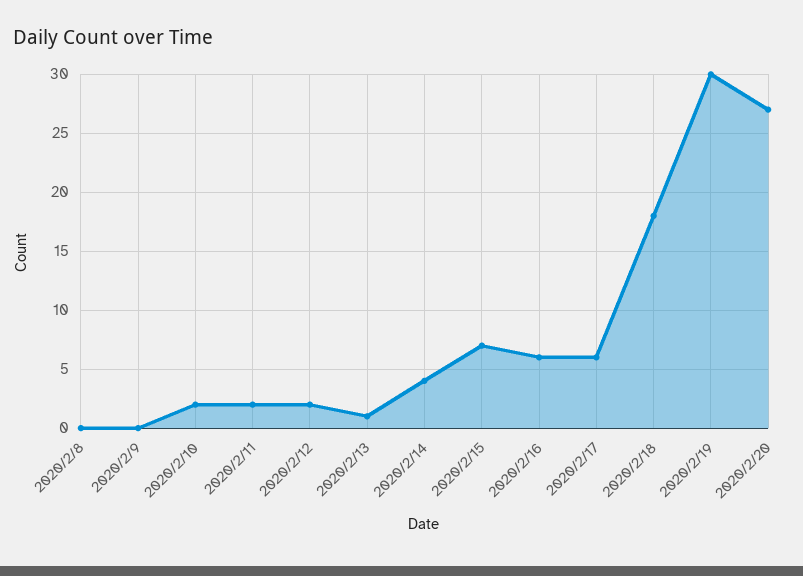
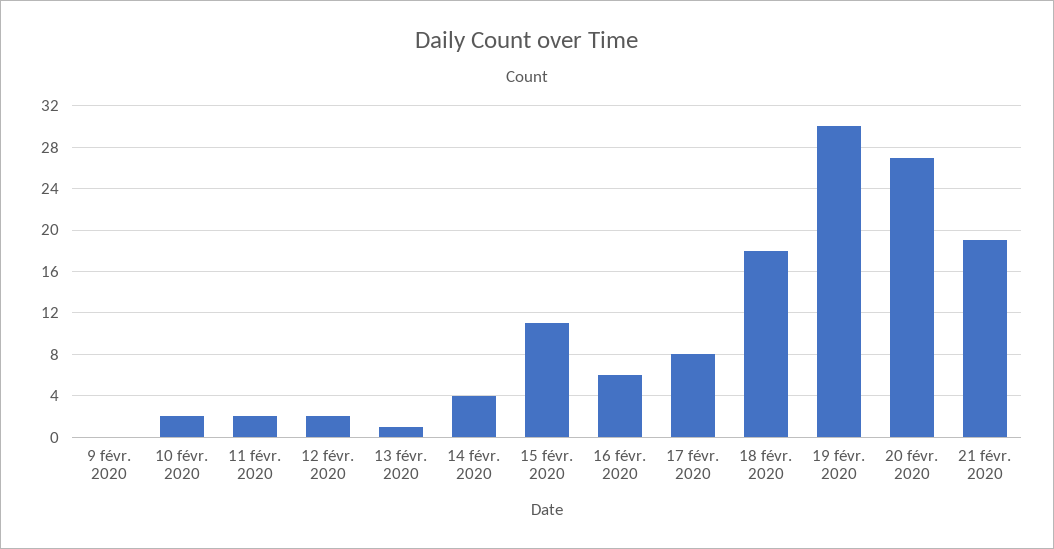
2020/2/8: 0 -> none
2020/2/15: 7 -> 11
2020/2/17: 6 -> 8
21 févr. 2020: none -> 19

